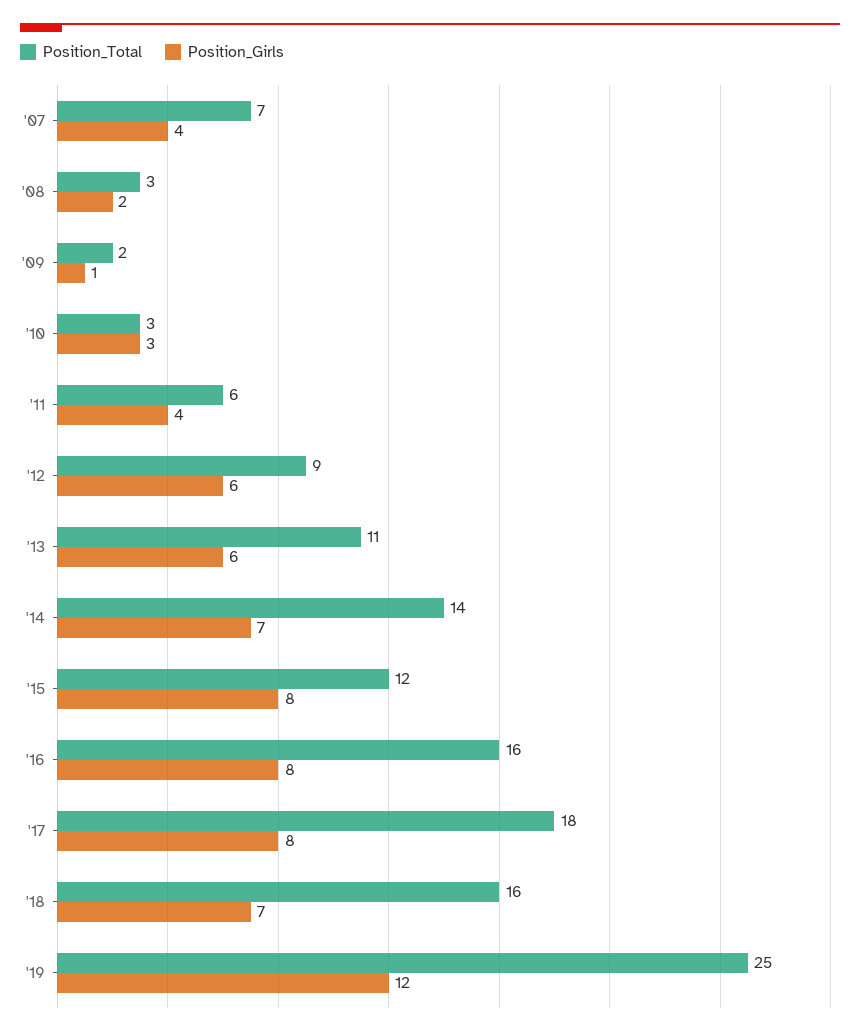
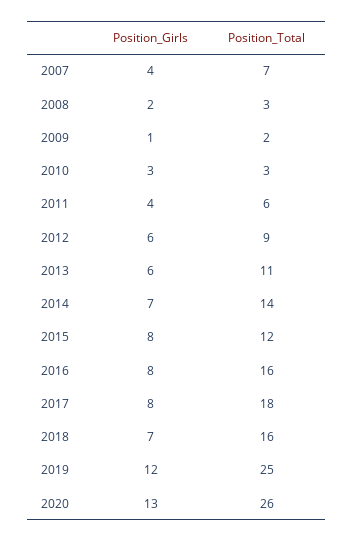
Position_Girls, 2020: none -> 13
Position_Total, 2020: none -> 26

